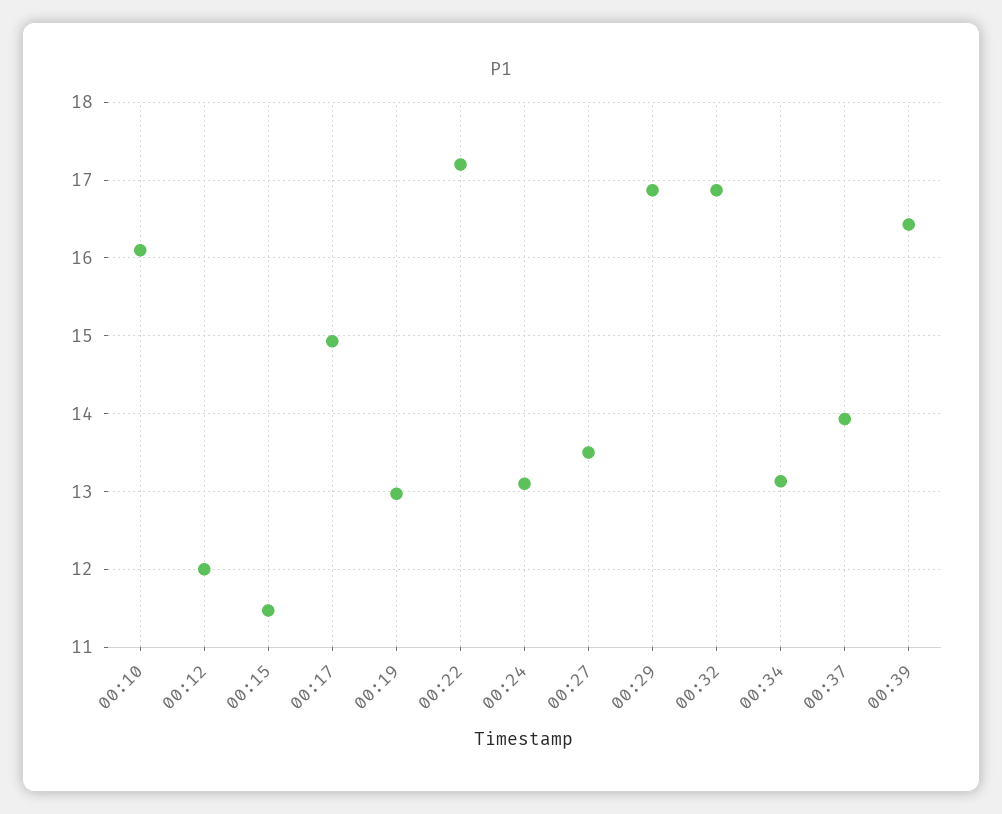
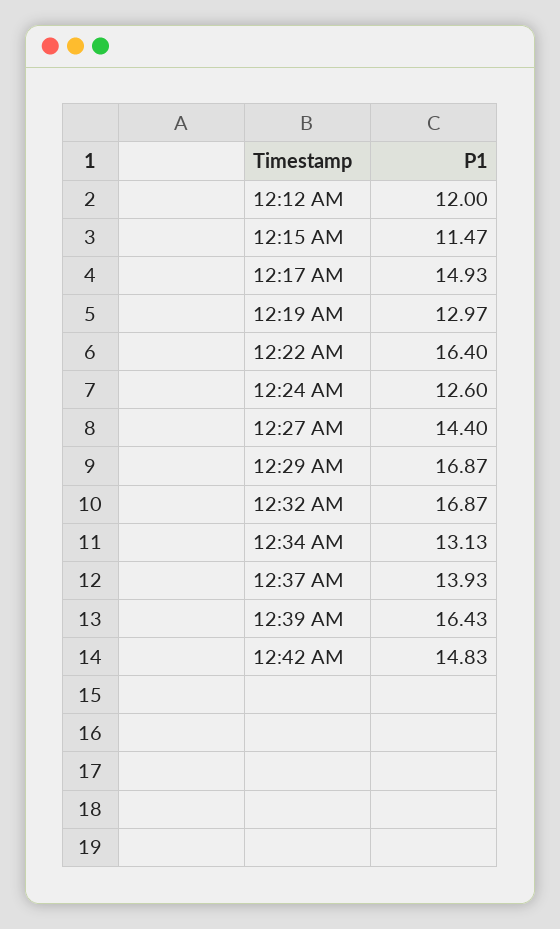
00:10: 16.1 -> none
00:22: 17.2 -> 16.4
00:24: 13.1 -> 12.6
00:27: 13.5 -> 14.4
12:42 AM: none -> 14.83

